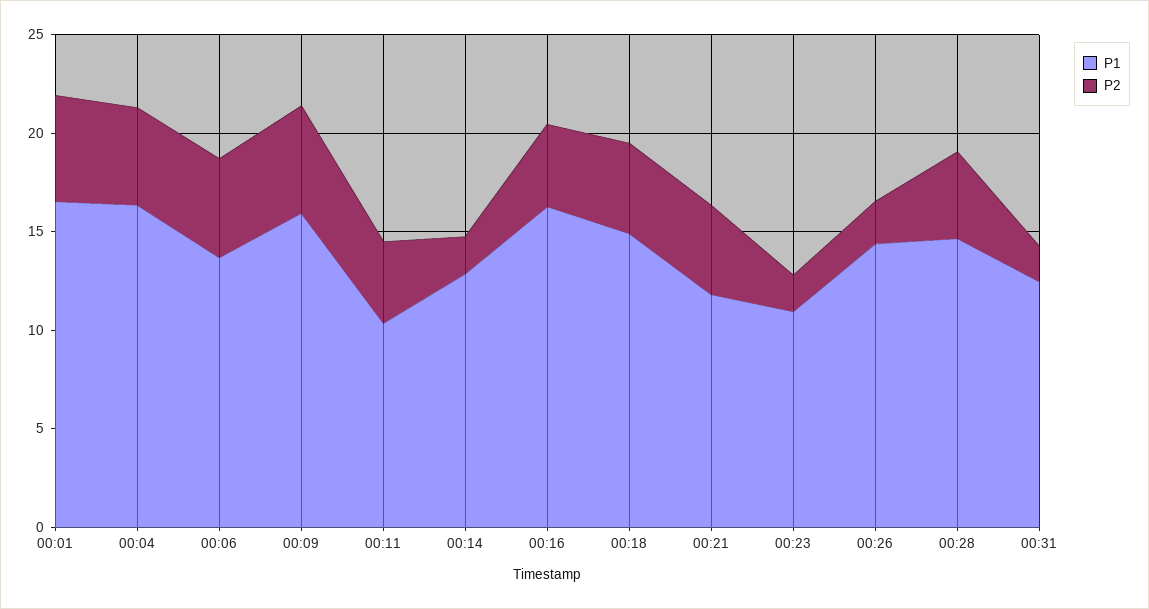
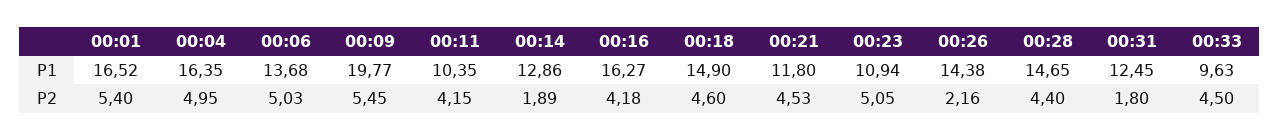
P1, 00:09: 16 -> 19.77
P2, 00:23: 2 -> 5.05
P1, 00:33: none -> 9.63
P2, 00:33: none -> 4.5

